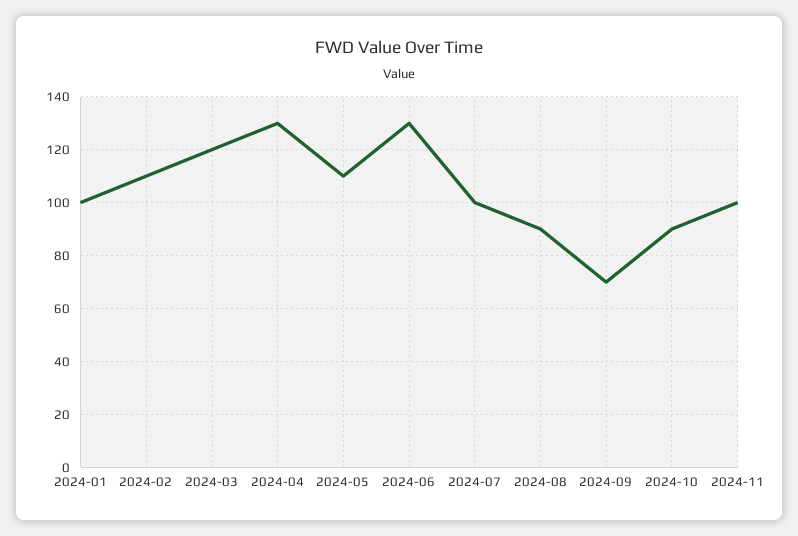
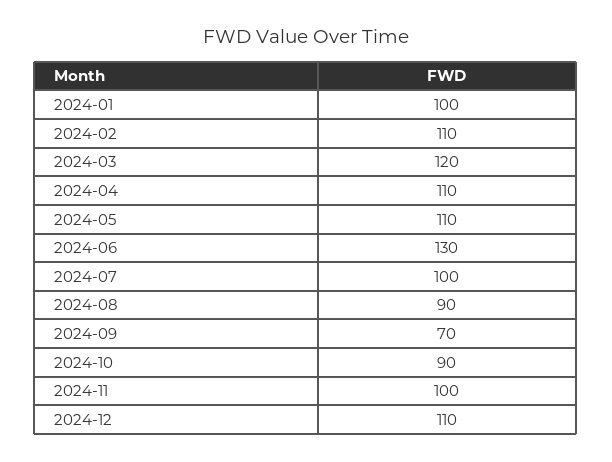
2024-04: 130 -> 110
2024-12: none -> 110

